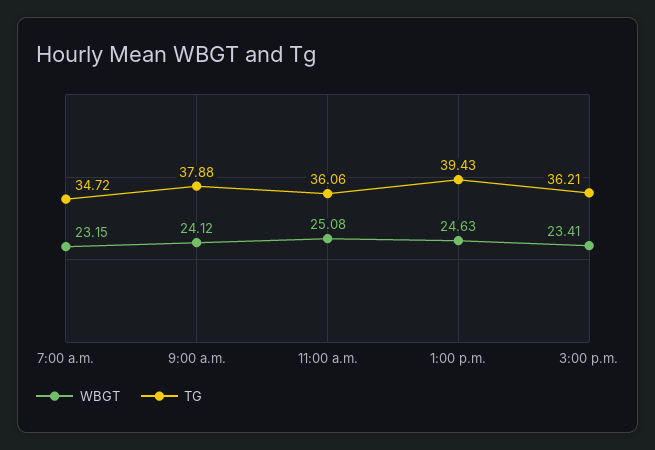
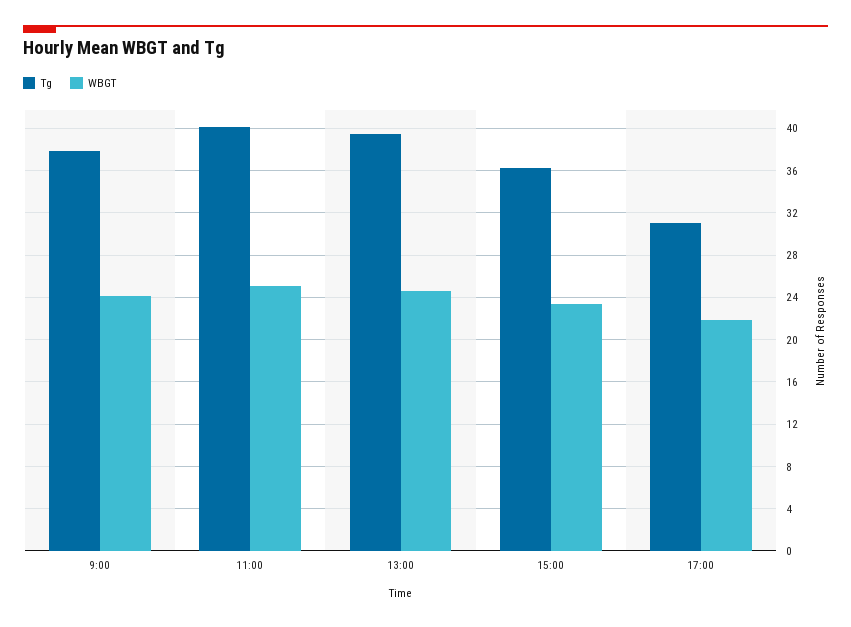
WBGT, 7:00 a.m.: 23.15 -> none
TG, 7:00 a.m.: 34.72 -> none
TG, 11:00 a.m.: 36.06 -> 40
TG, 17:00: none -> 31
WBGT, 17:00: none -> 22

